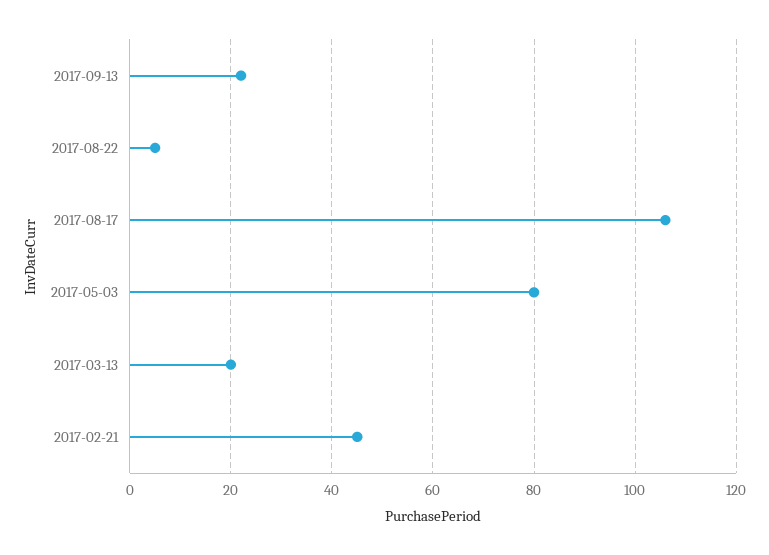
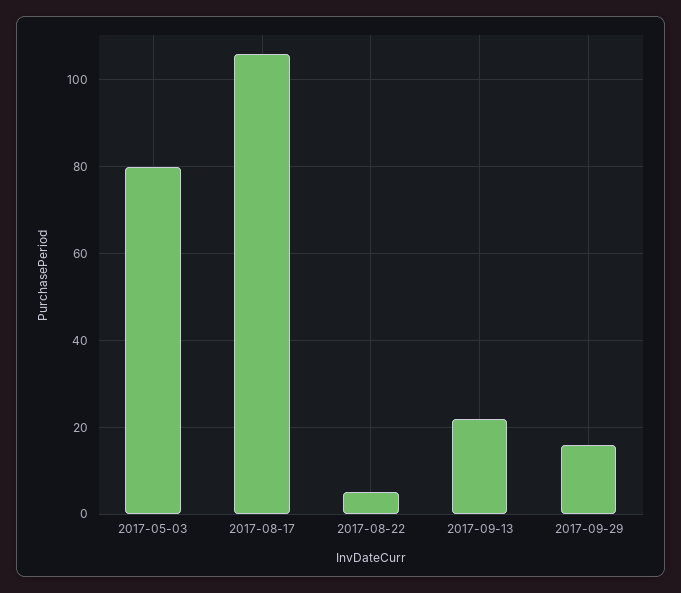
2017-03-13: 20 -> none
2017-02-21: 45 -> none
2017-09-29: none -> 15

